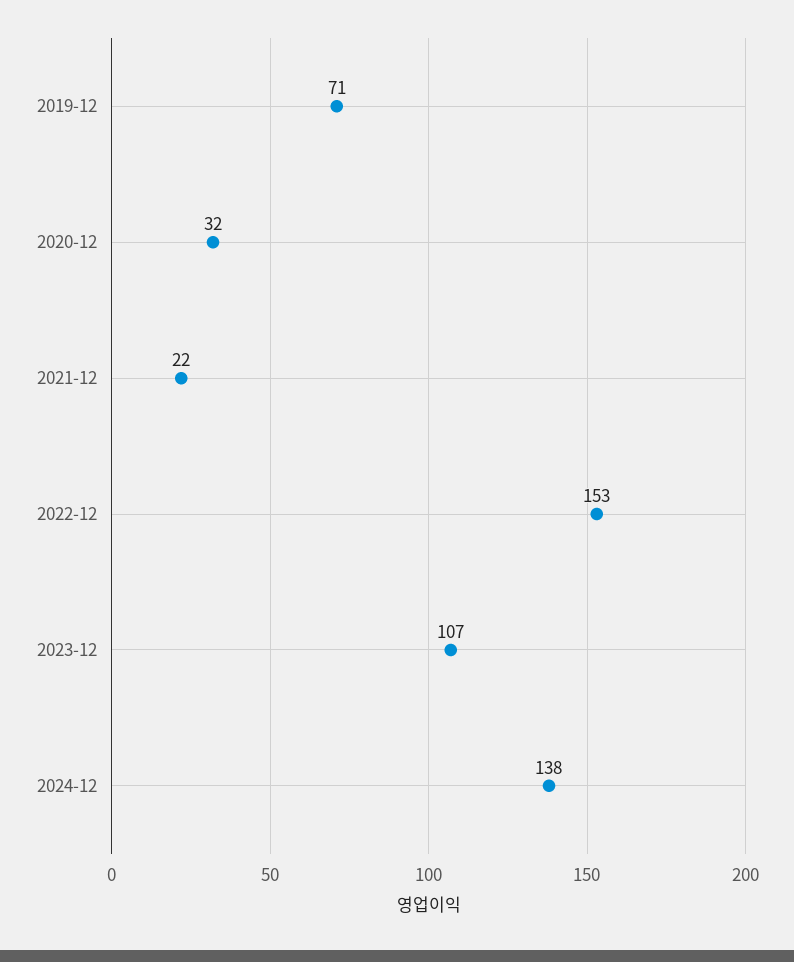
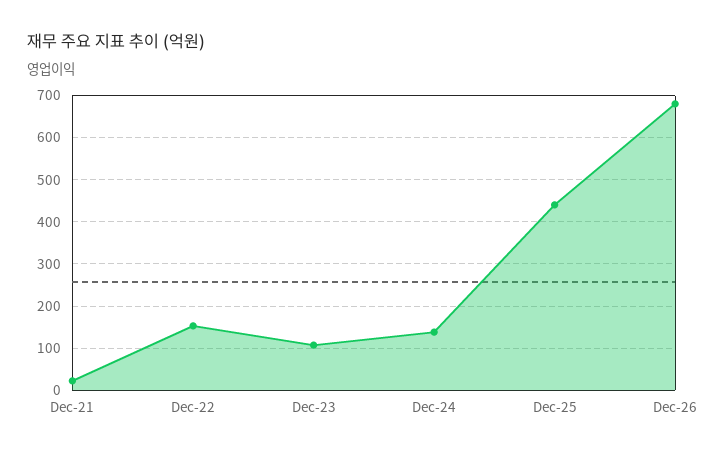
2019-12: 71 -> none
2020-12: 32 -> none
Dec-25: none -> 440
Dec-26: none -> 680

